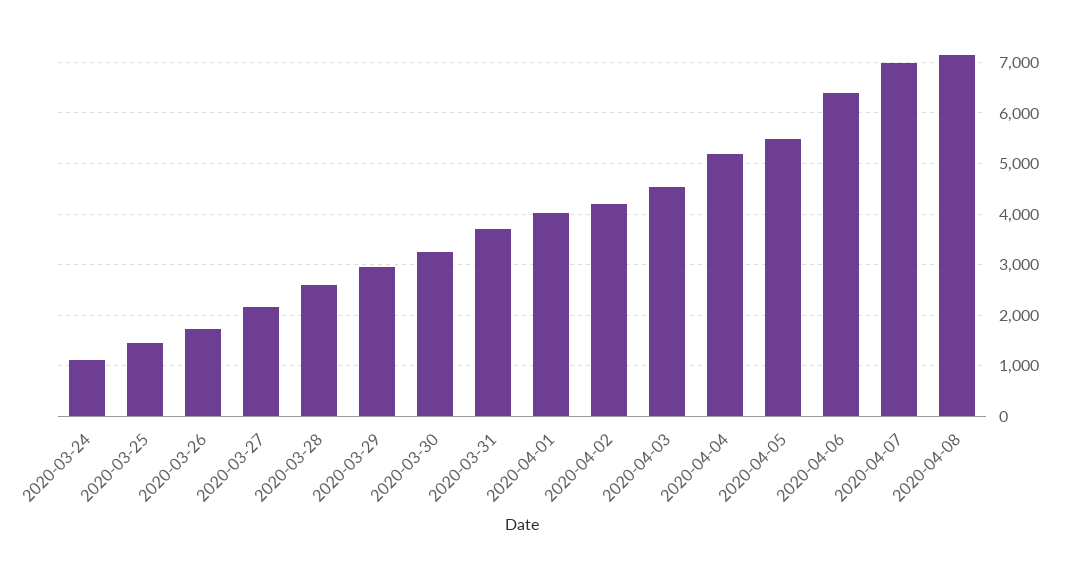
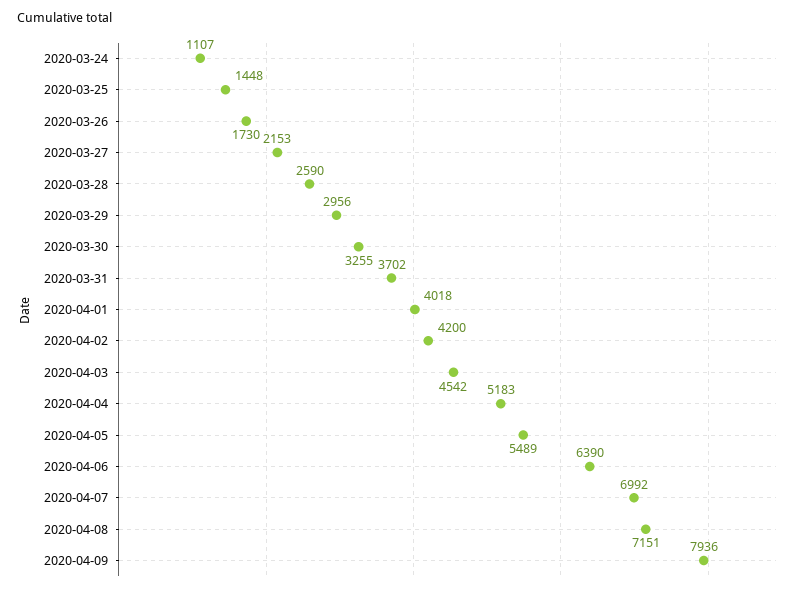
2020-04-09: none -> 7936

